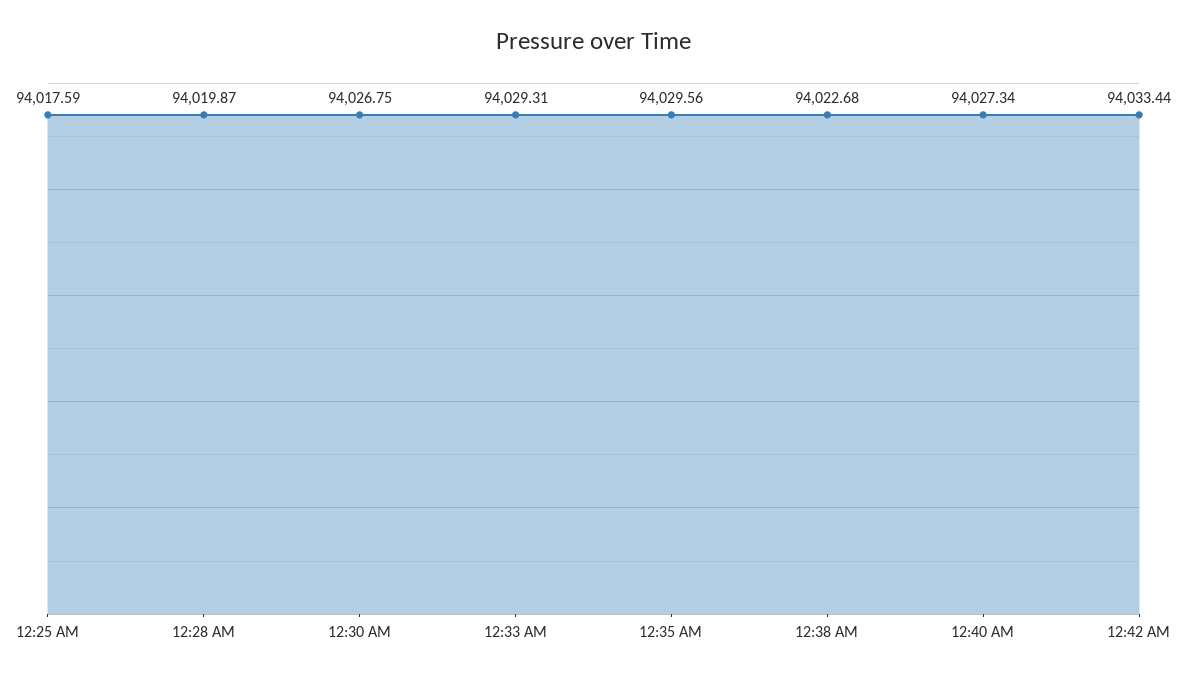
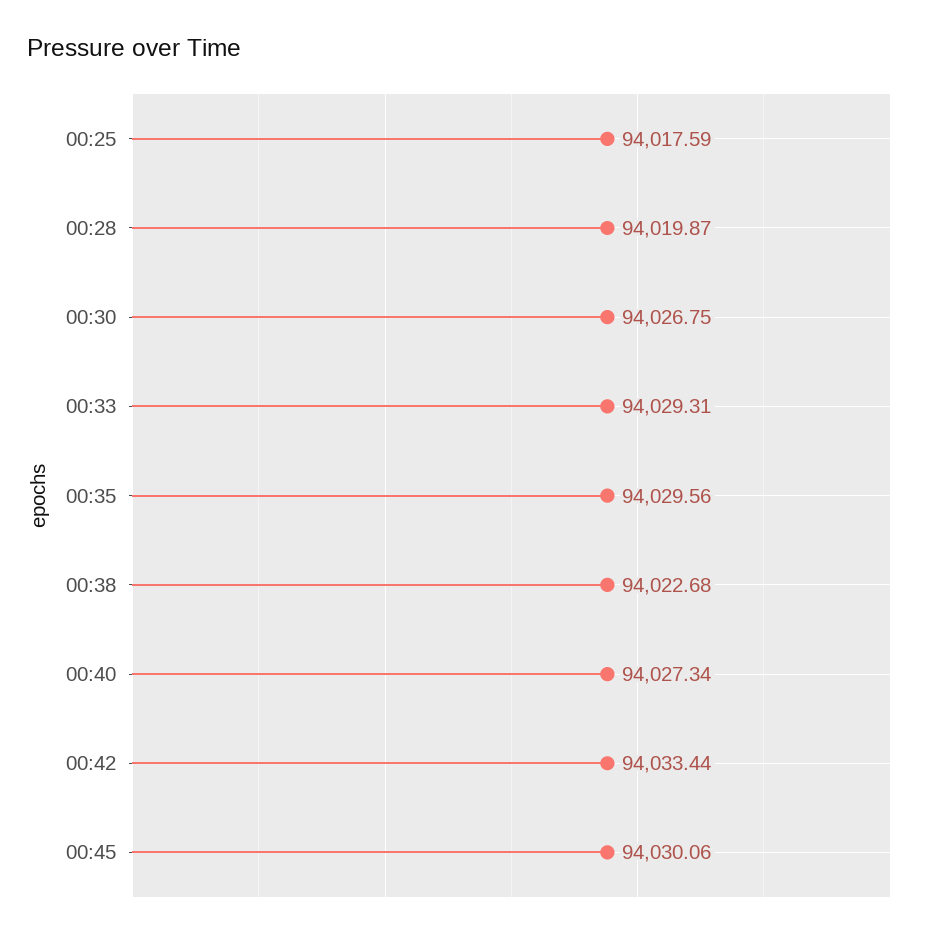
00:45: none -> 94030.06

